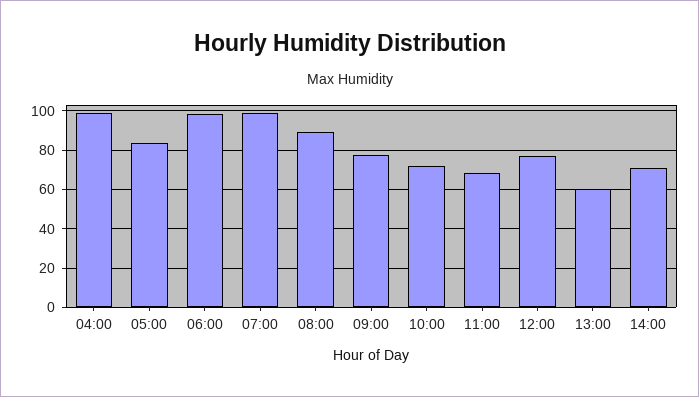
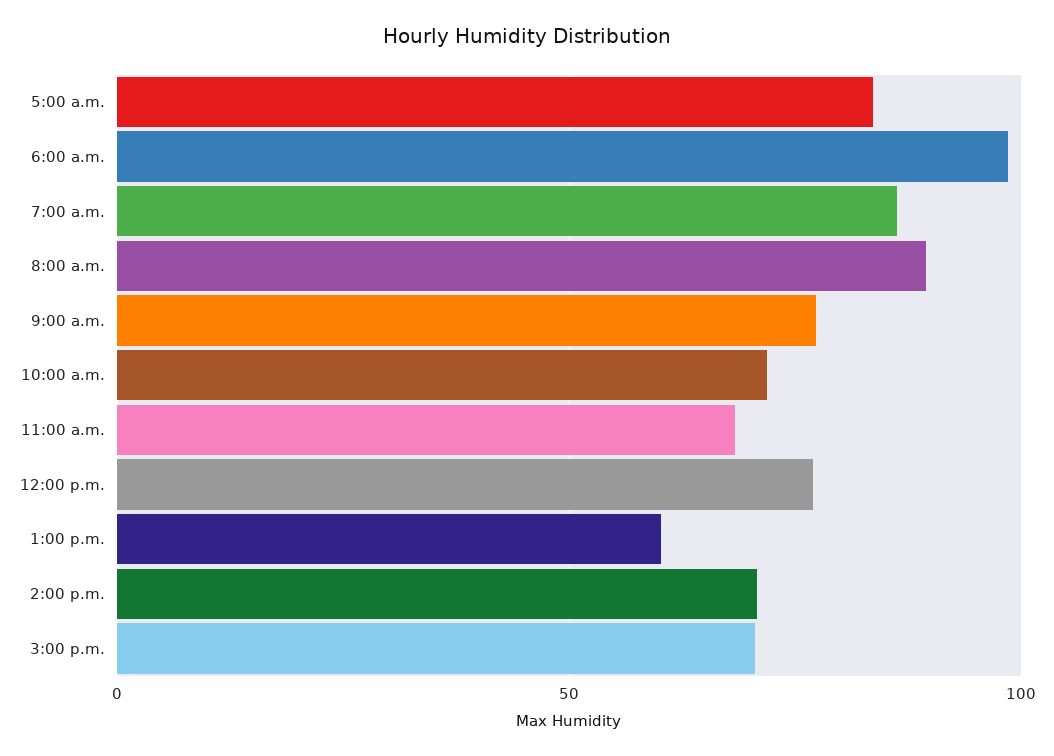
04:00: 100 -> none
07:00: 100 -> 85
3:00 p.m.: none -> 70

